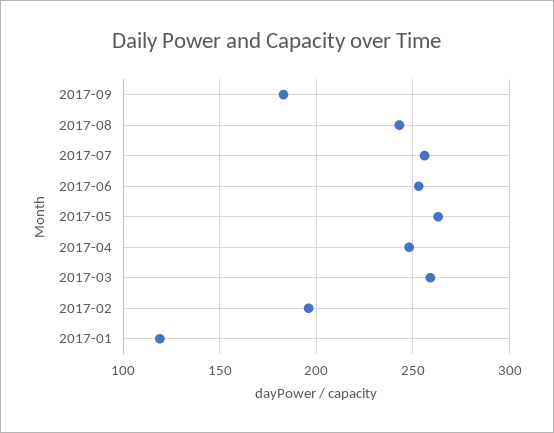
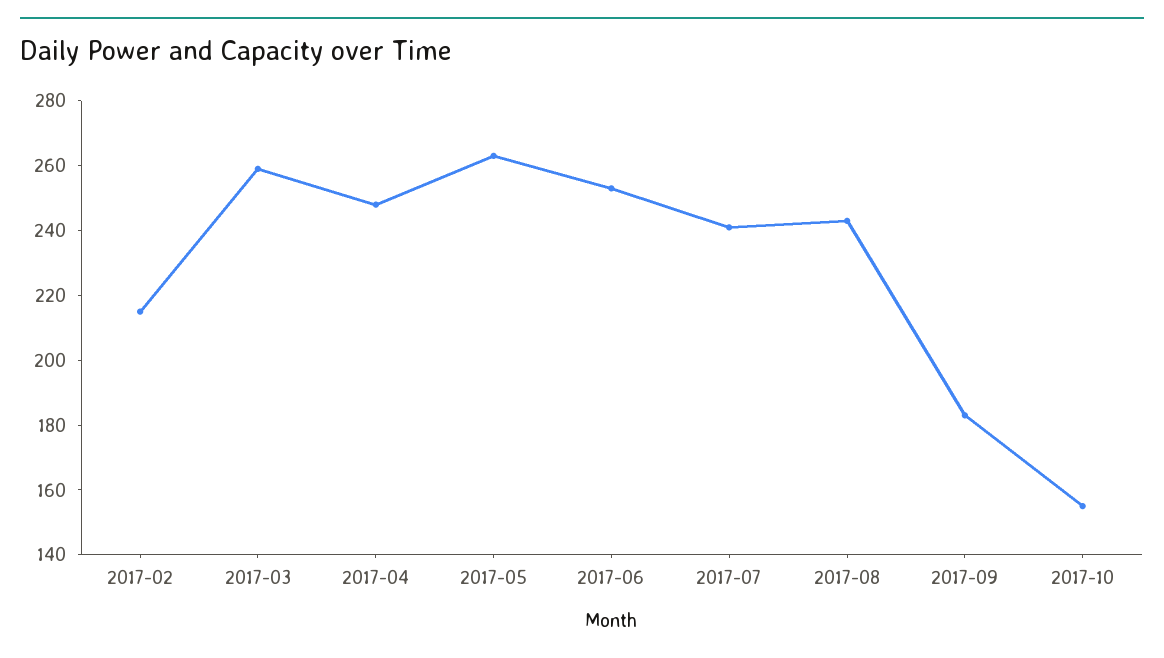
2017-07: 255 -> 240
2017-02: 195 -> 215
2017-01: 120 -> none
2017-10: none -> 155

